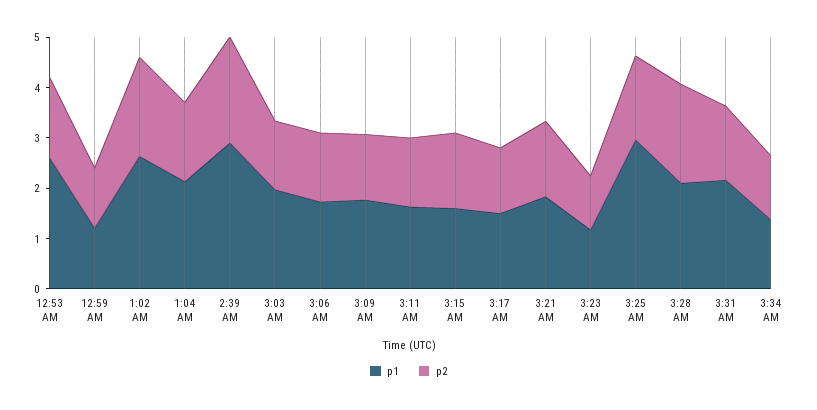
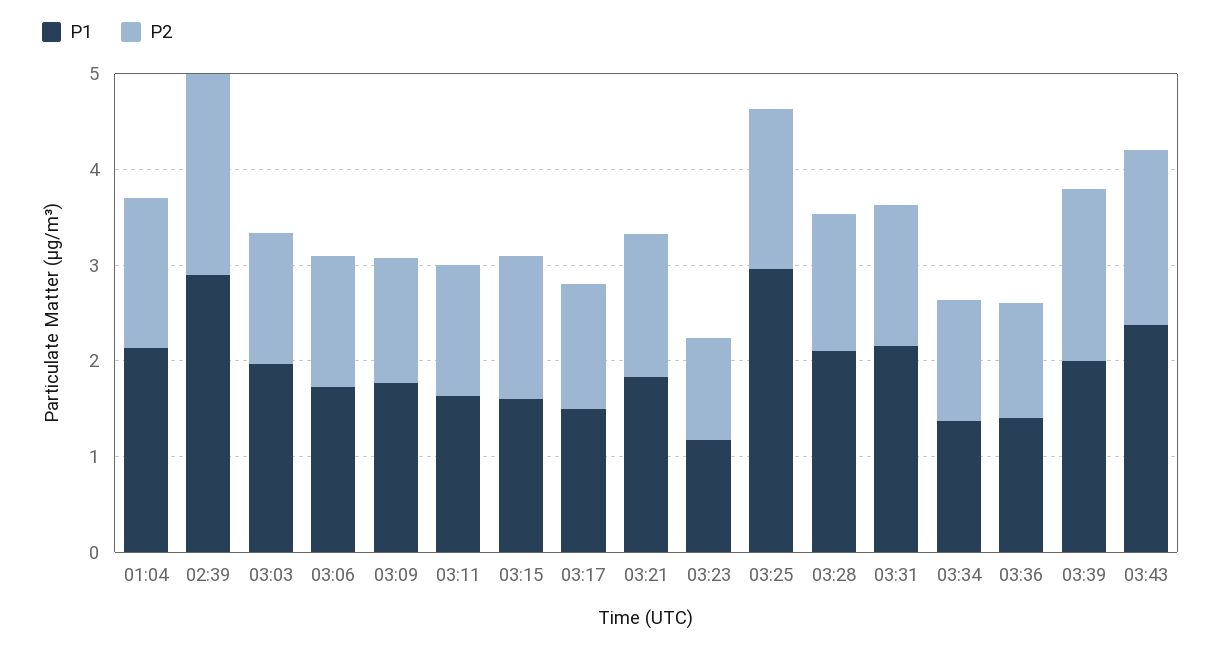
p1, 12:53 AM: 2.6 -> none
p2, 12:53 AM: 1.6 -> none
p1, 12:59 AM: 1.2 -> none
p2, 12:59 AM: 1.2 -> none
p1, 1:02 AM: 2.6 -> none
p2, 1:02 AM: 2 -> none
p2, 3:28 AM: 2 -> 1.4
p1, 03:36: none -> 1.4
p2, 03:36: none -> 1.2
p1, 03:39: none -> 2
p2, 03:39: none -> 1.8
p1, 03:43: none -> 2.4
p2, 03:43: none -> 1.8

